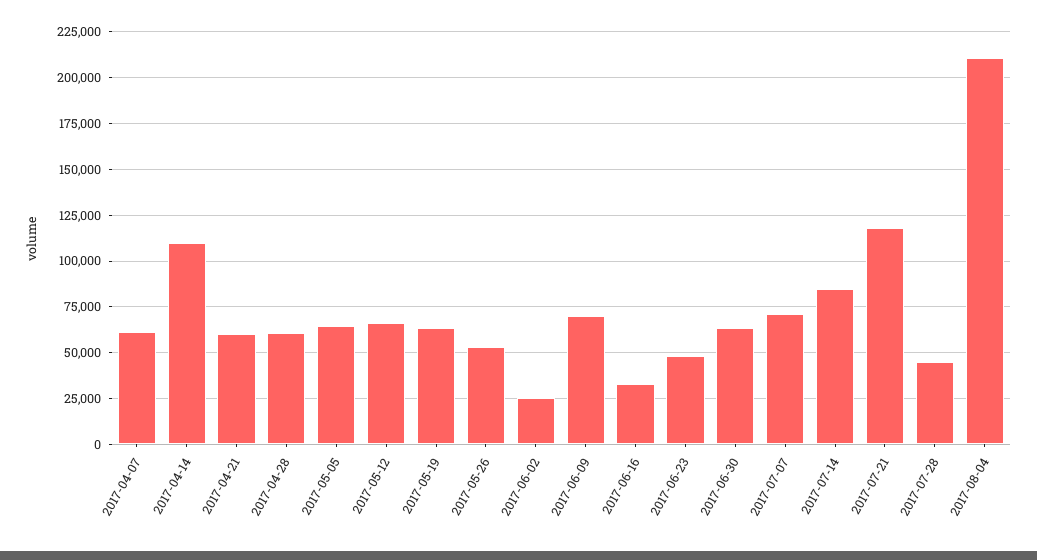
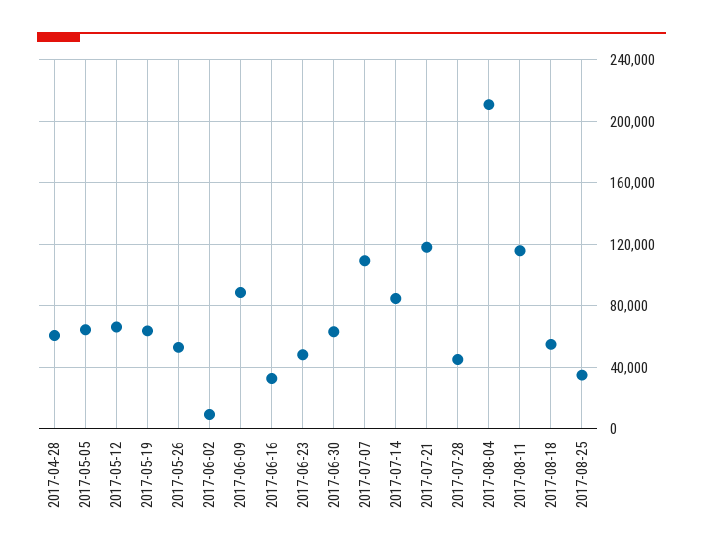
2017-04-07: 60000 -> none
2017-04-14: 110000 -> none
2017-04-21: 60000 -> none
2017-06-02: 25000 -> 10000
2017-06-09: 70000 -> 90000
2017-07-07: 70000 -> 110000
2017-08-11: none -> 115000
2017-08-18: none -> 55000
2017-08-25: none -> 35000

